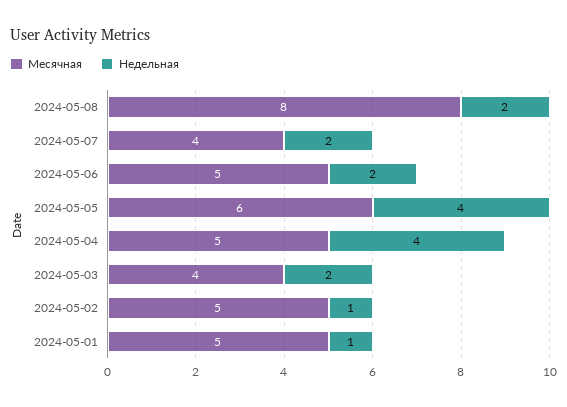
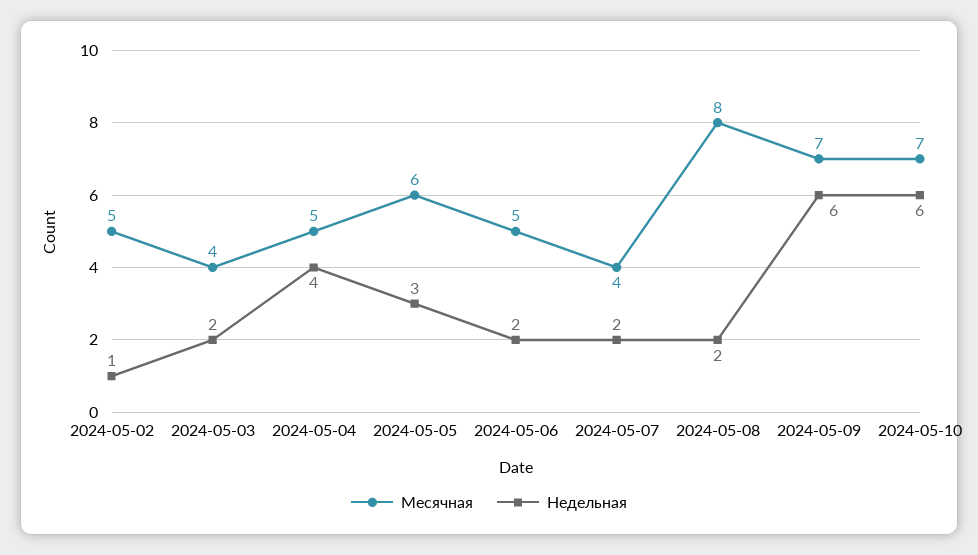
Недельная, 2024-05-05: 4 -> 3
Месячная, 2024-05-01: 5 -> none
Недельная, 2024-05-01: 1 -> none
Месячная, 2024-05-09: none -> 7
Недельная, 2024-05-09: none -> 6
Месячная, 2024-05-10: none -> 7
Недельная, 2024-05-10: none -> 6

